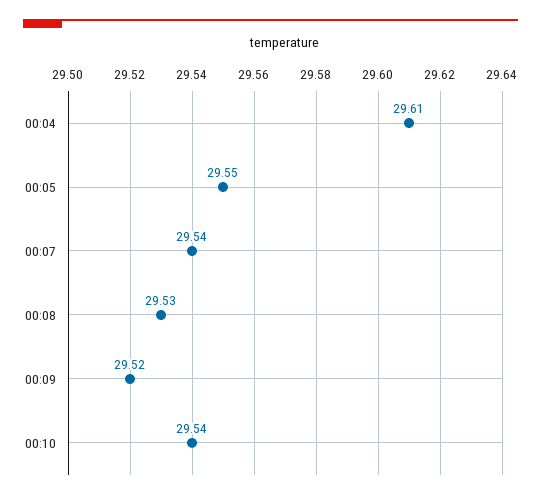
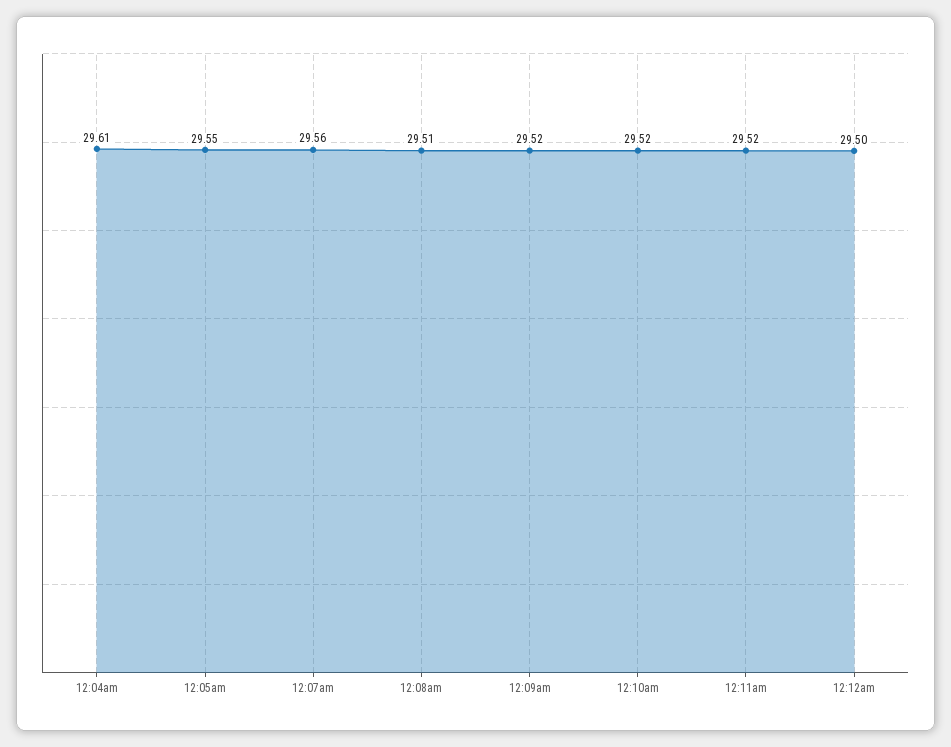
00:07: 29.54 -> 29.56
00:08: 29.53 -> 29.51
00:10: 29.54 -> 29.52
12:11am: none -> 29.52
12:12am: none -> 29.5

